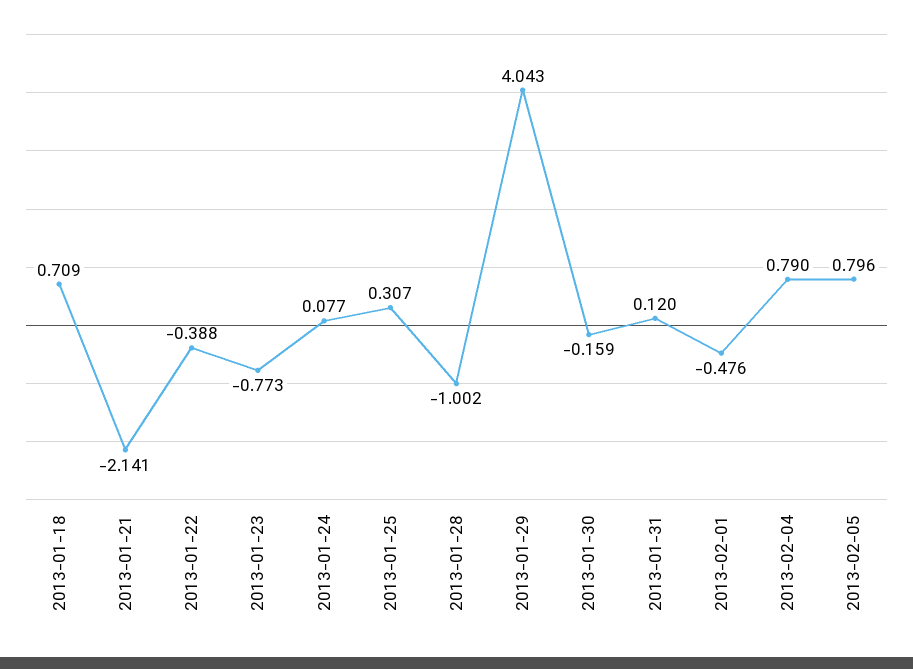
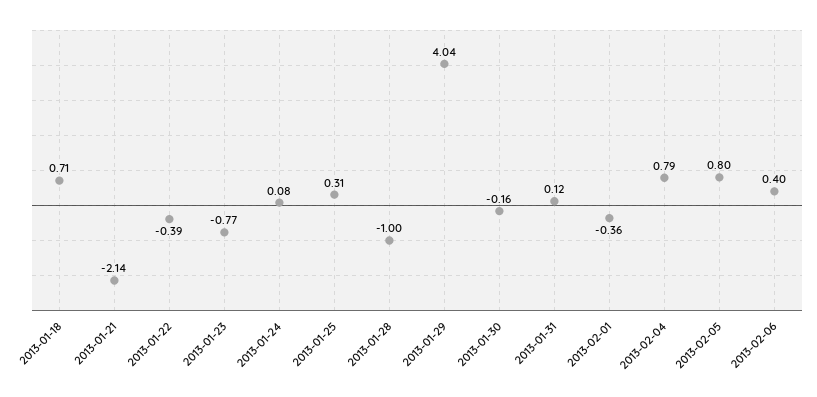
2013-02-01: -0.476 -> -0.36
2013-02-06: none -> 0.4

